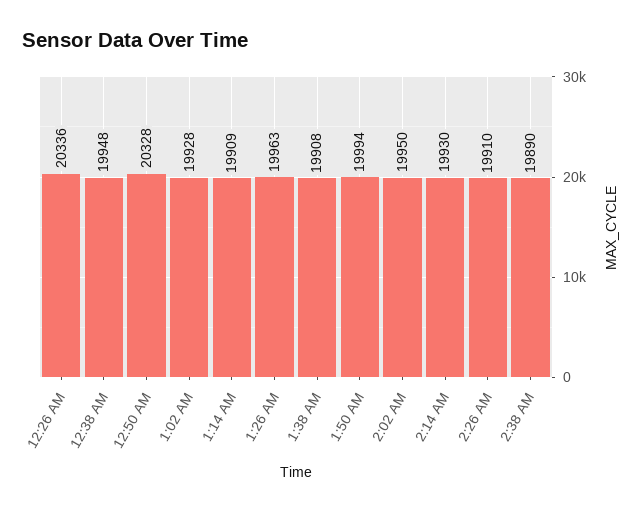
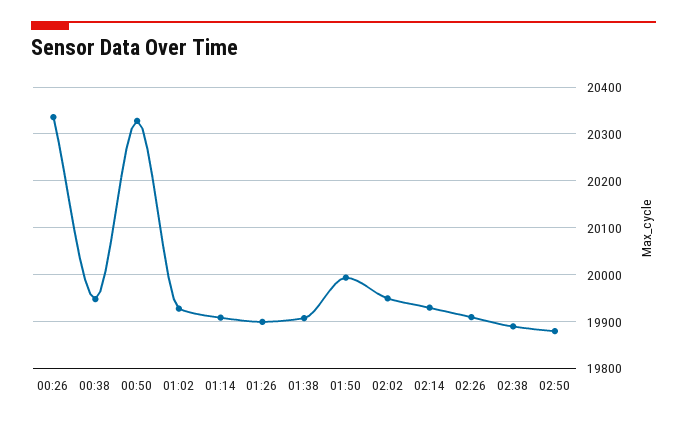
1:26 AM: 19963 -> 19900
02:50: none -> 19880

